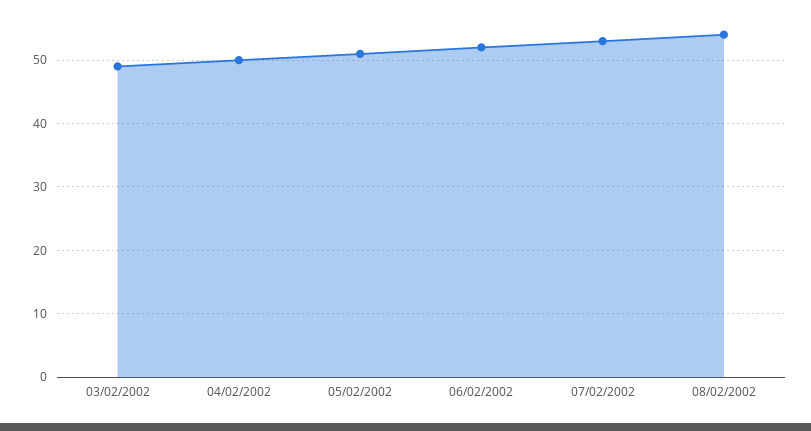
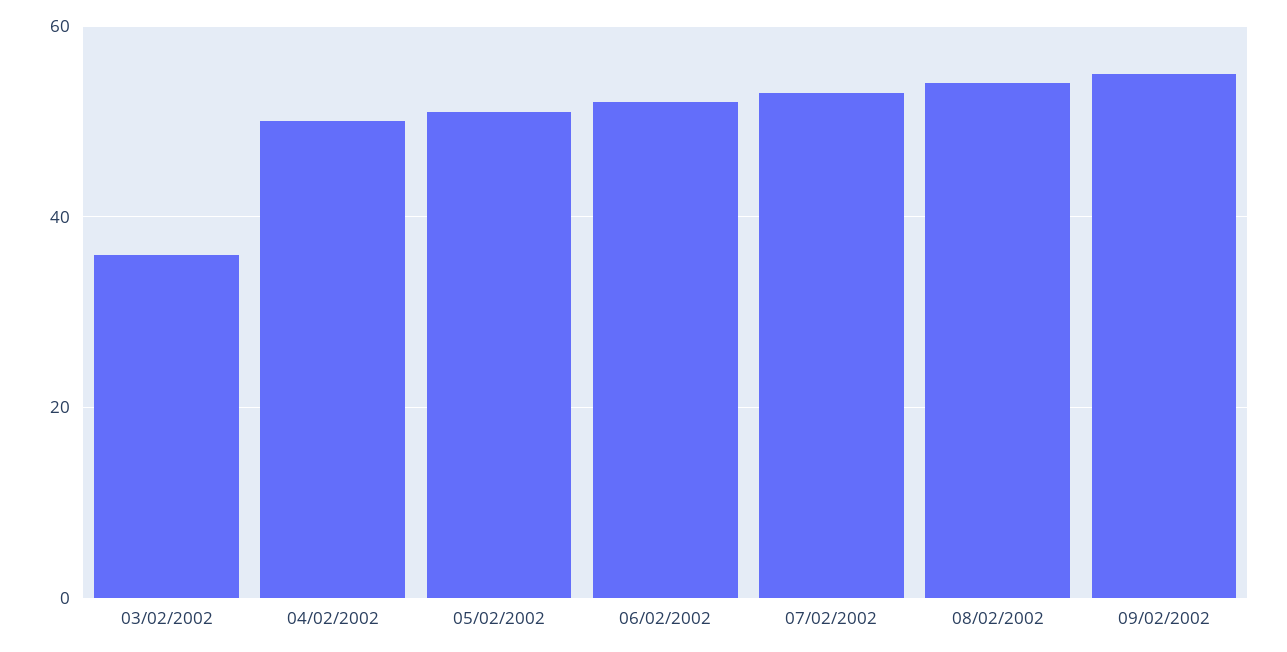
03/02/2002: 49 -> 35
09/02/2002: none -> 55

